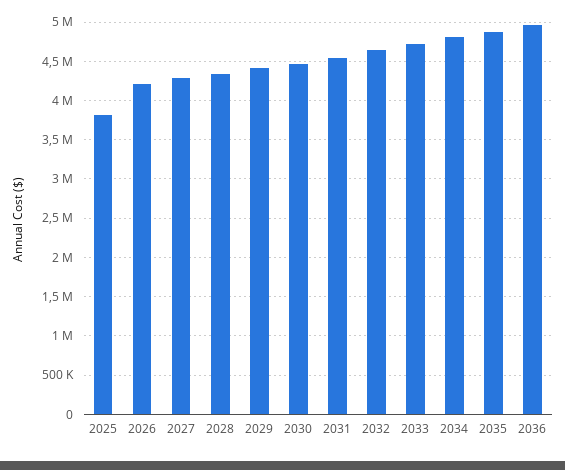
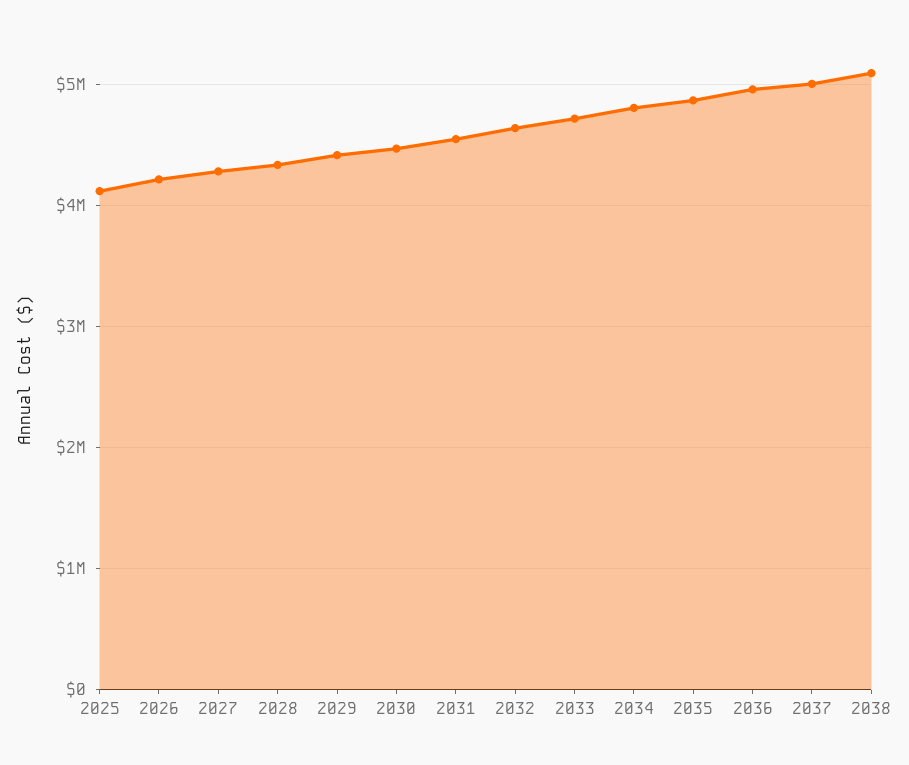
2025: 3800000 -> 4100000
2037: none -> 5000000
2038: none -> 5100000

